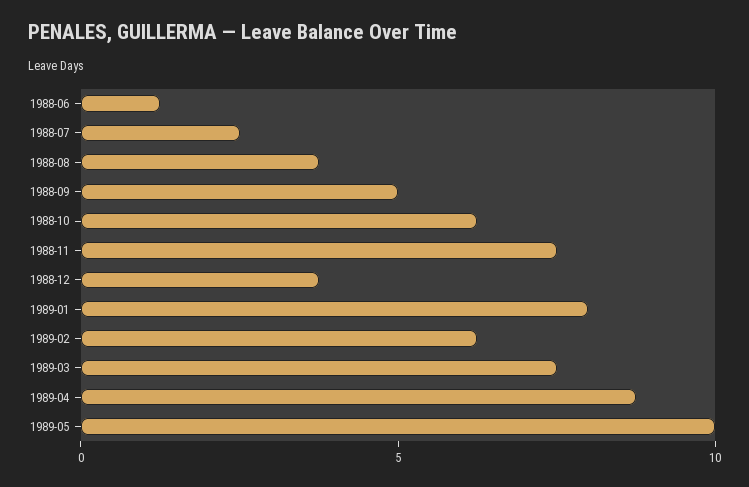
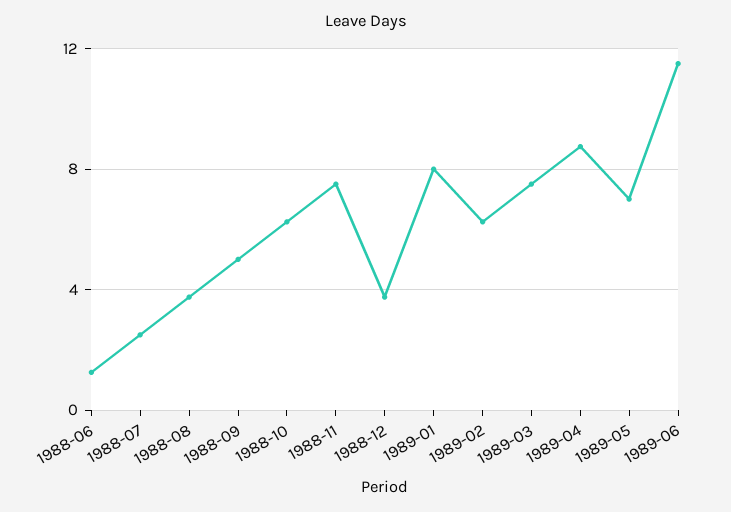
1989-05: 10 -> 7
1989-06: none -> 11.5

